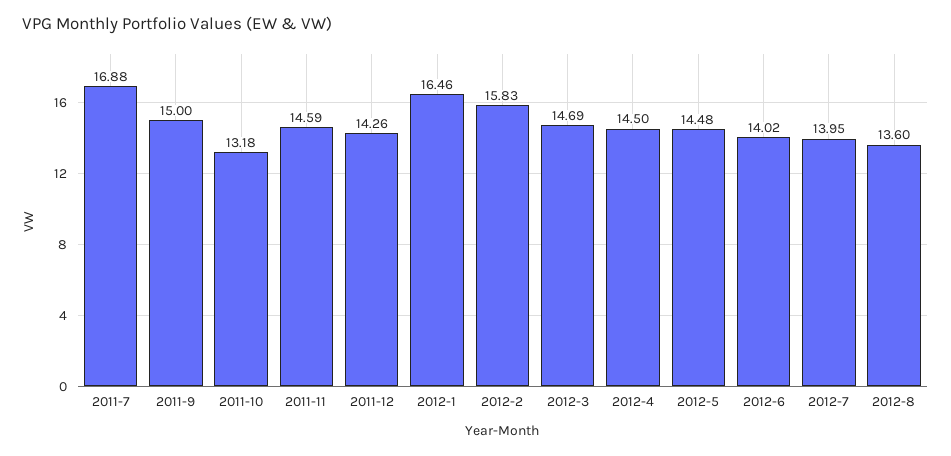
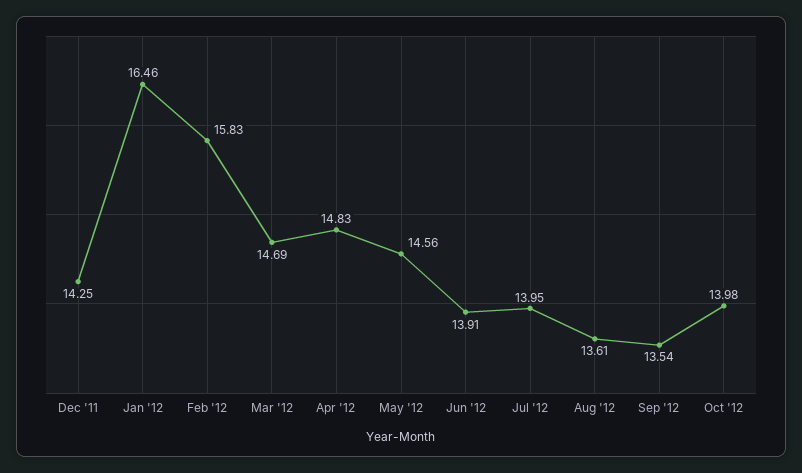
2011-7: 16.88 -> none
2011-9: 15 -> none
2011-10: 13.18 -> none
2011-11: 14.59 -> none
2011-12: 14.26 -> 14.25
2012-4: 14.5 -> 14.83
2012-5: 14.48 -> 14.56
2012-6: 14.02 -> 13.91
2012-8: 13.6 -> 13.61
Sep '12: none -> 13.54
Oct '12: none -> 13.98

